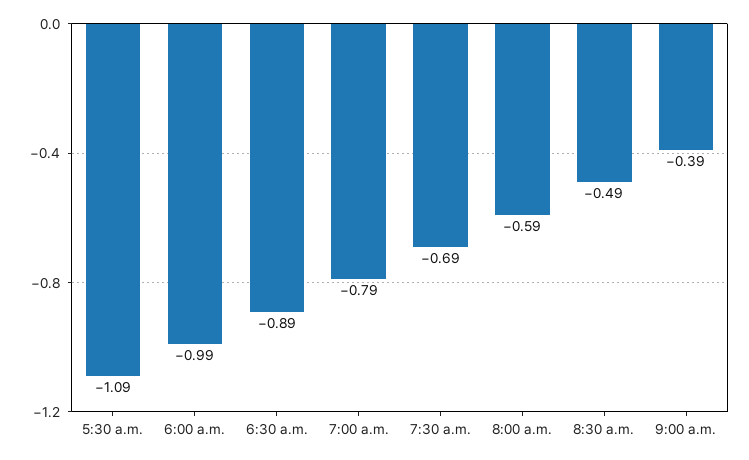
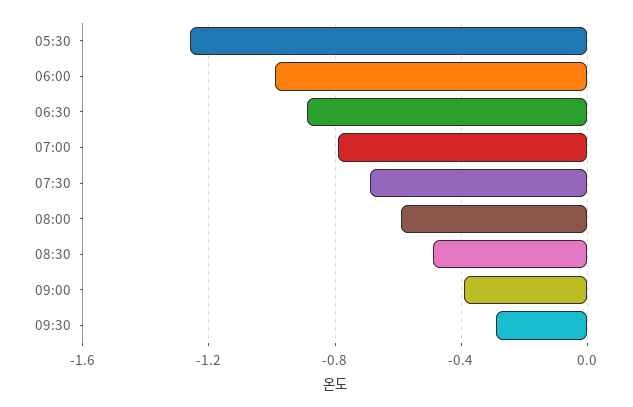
5:30 a.m.: -1.09 -> -1.25
09:30: none -> -0.3

